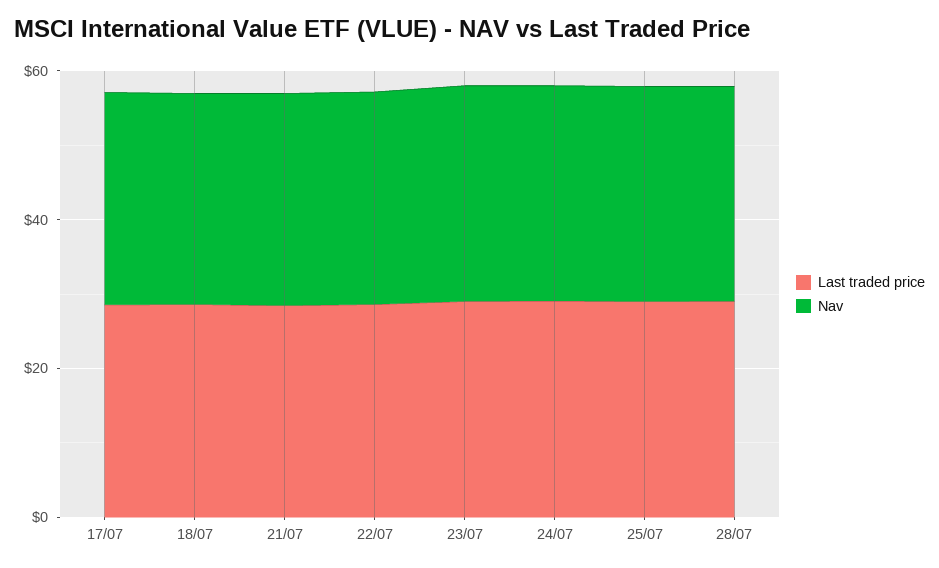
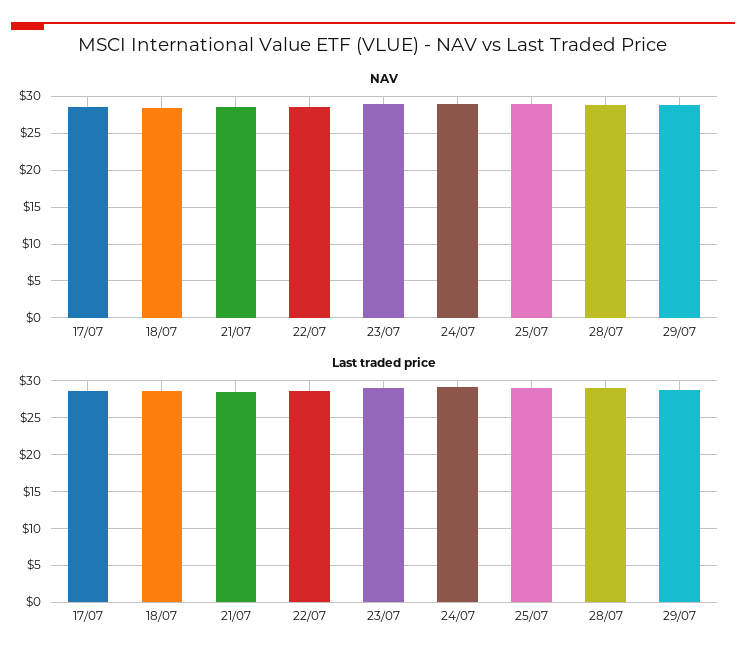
Nav, 29/07: none -> 29
Last traded price, 29/07: none -> 29

